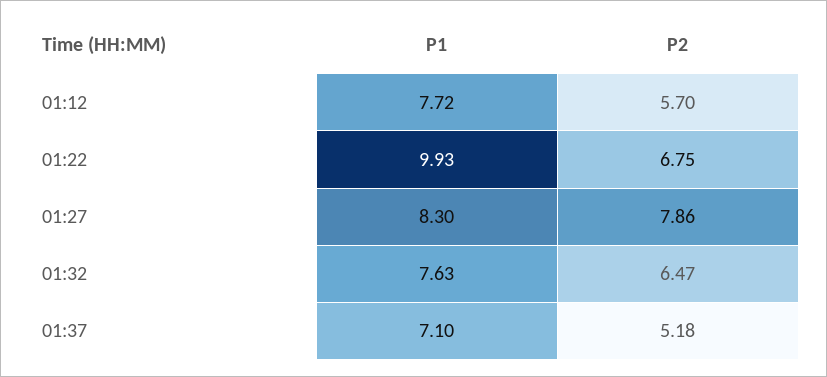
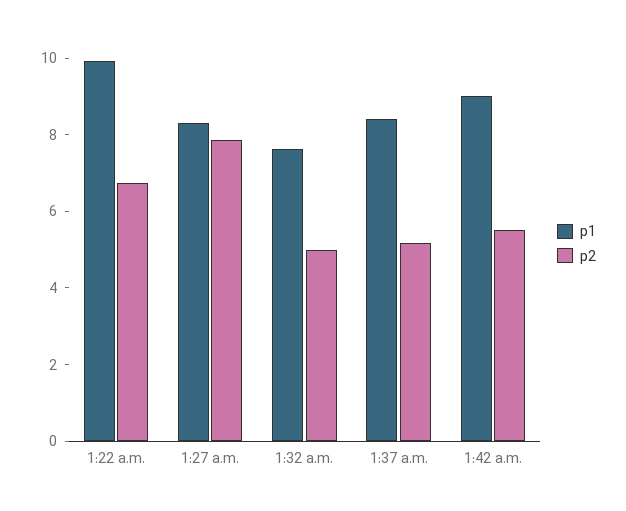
P1, 01:12: 7.72 -> none
P2, 01:12: 5.7 -> none
P2, 01:32: 6.47 -> 5
P1, 01:37: 7.1 -> 8.5
P1, 1:42 a.m.: none -> 9
P2, 1:42 a.m.: none -> 5.5

